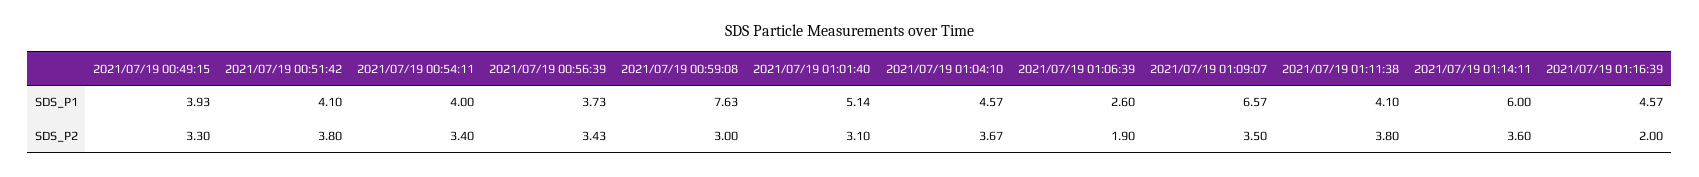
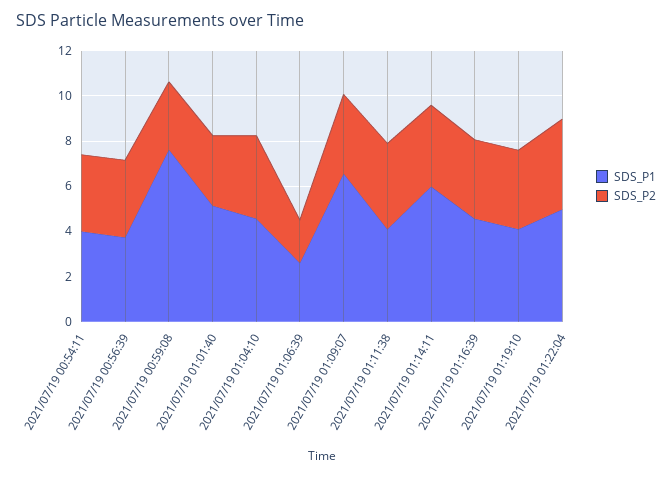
SDS_P1, 2021/07/19 00:49:15: 3.93 -> none
SDS_P1, 2021/07/19 00:51:42: 4.1 -> none
SDS_P2, 2021/07/19 00:49:15: 3.3 -> none
SDS_P2, 2021/07/19 00:51:42: 3.8 -> none
SDS_P2, 2021/07/19 01:16:39: 2 -> 3.5
SDS_P1, 2021/07/19 01:19:10: none -> 4
SDS_P2, 2021/07/19 01:19:10: none -> 3.5
SDS_P1, 2021/07/19 01:22:04: none -> 5
SDS_P2, 2021/07/19 01:22:04: none -> 4

